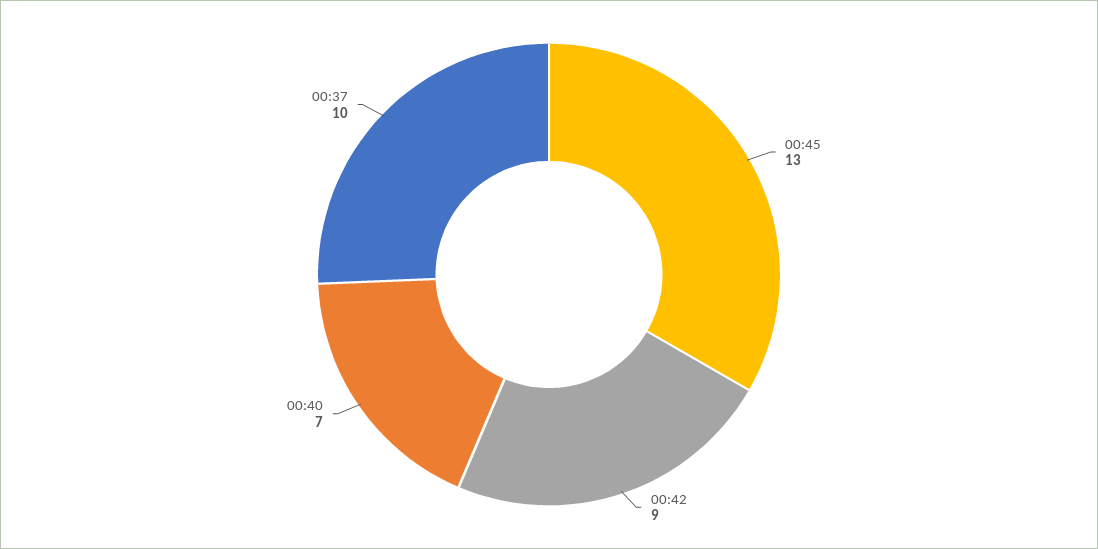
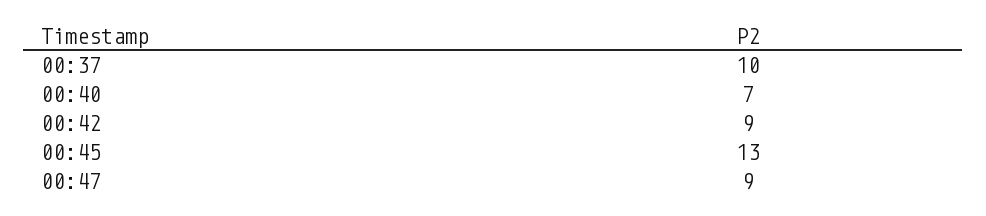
00:47: none -> 9

